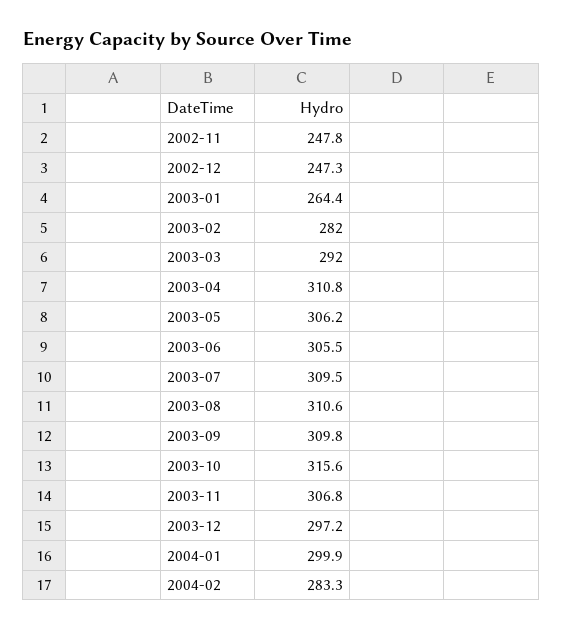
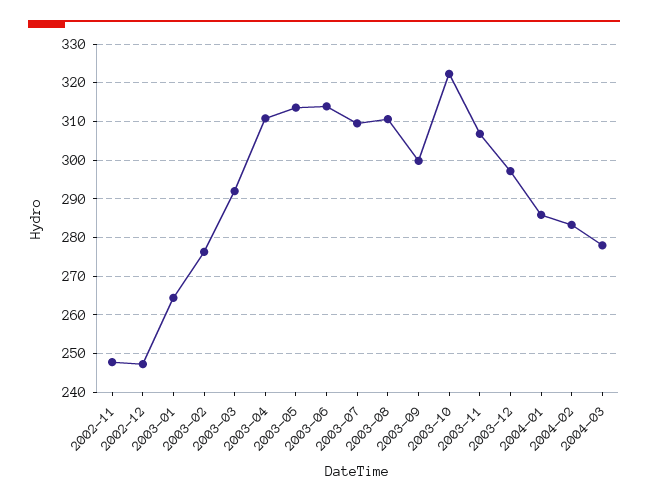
2003-02: 282 -> 276
2003-05: 306.2 -> 314
2003-06: 305.5 -> 314
2003-09: 309.8 -> 300
2003-10: 315.6 -> 322
2004-01: 299.9 -> 286
2004-03: none -> 278

